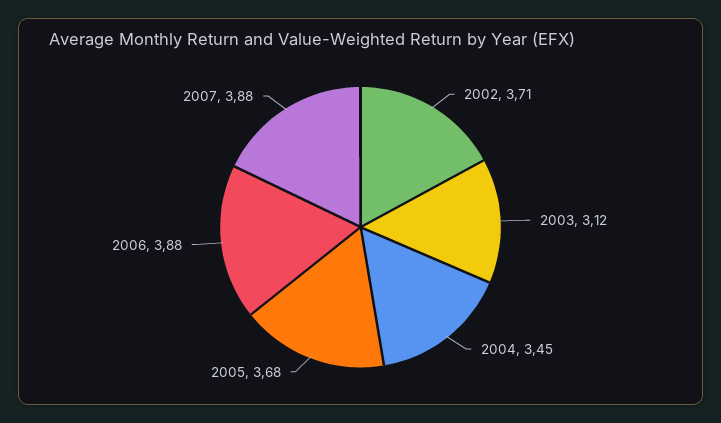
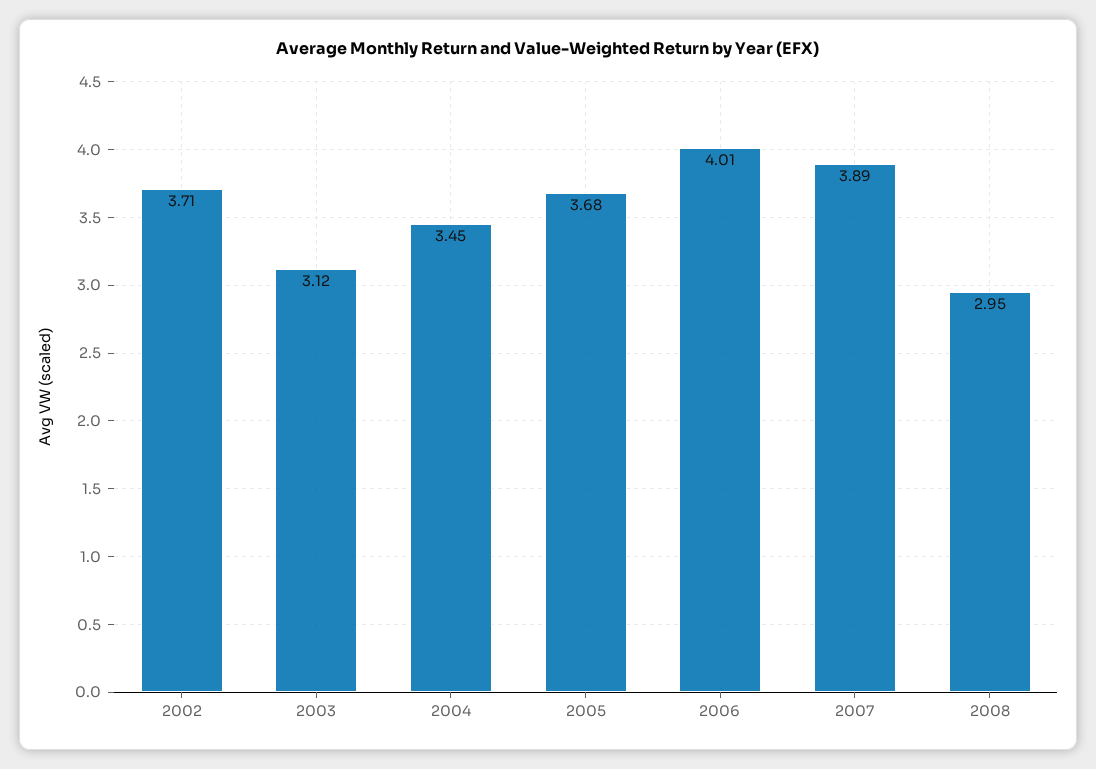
2006: 3.88 -> 4.01
2007: 3.88 -> 3.89
2008: none -> 2.95

